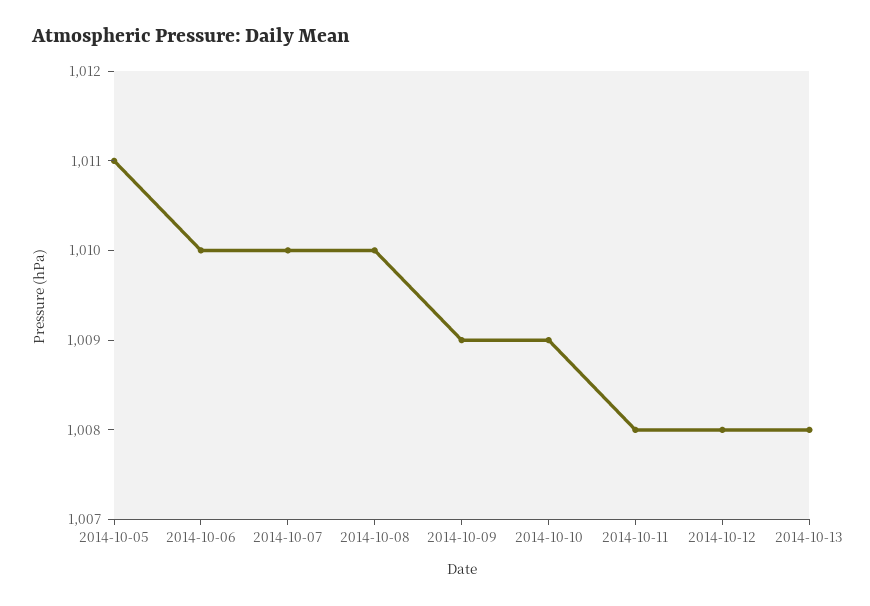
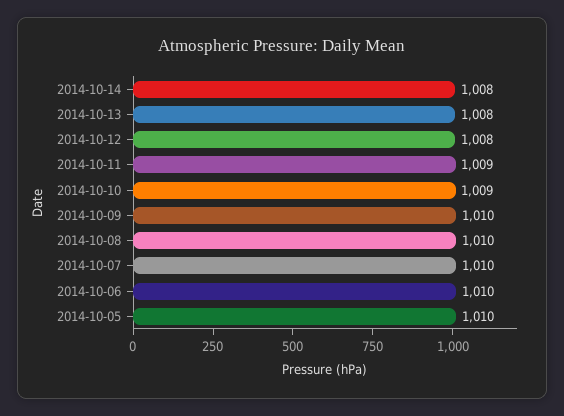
2014-10-05: 1011 -> 1010
2014-10-09: 1009 -> 1010
2014-10-11: 1008 -> 1009
2014-10-14: none -> 1008

